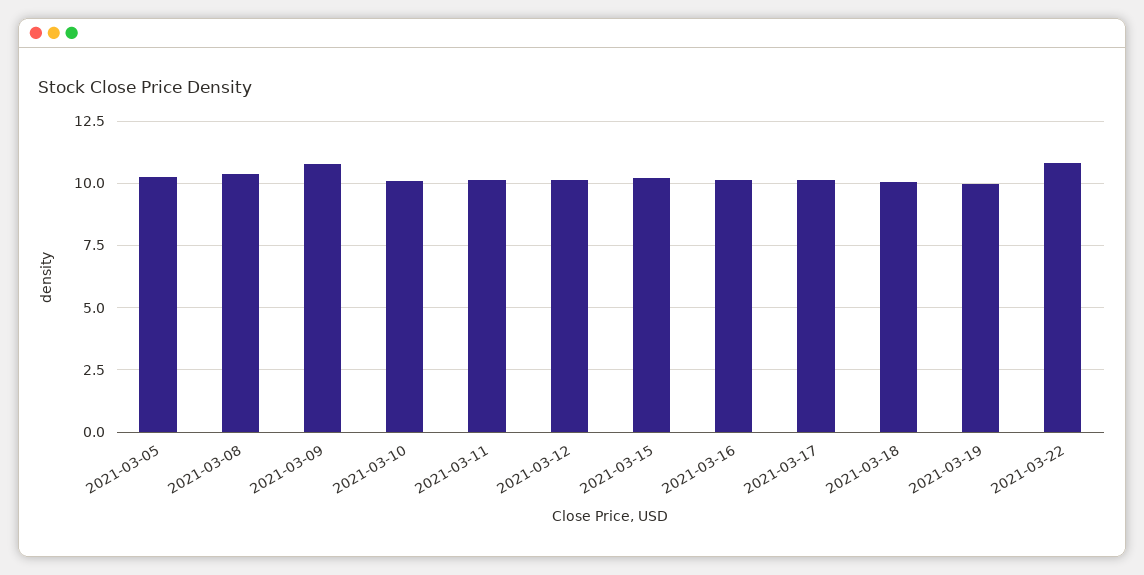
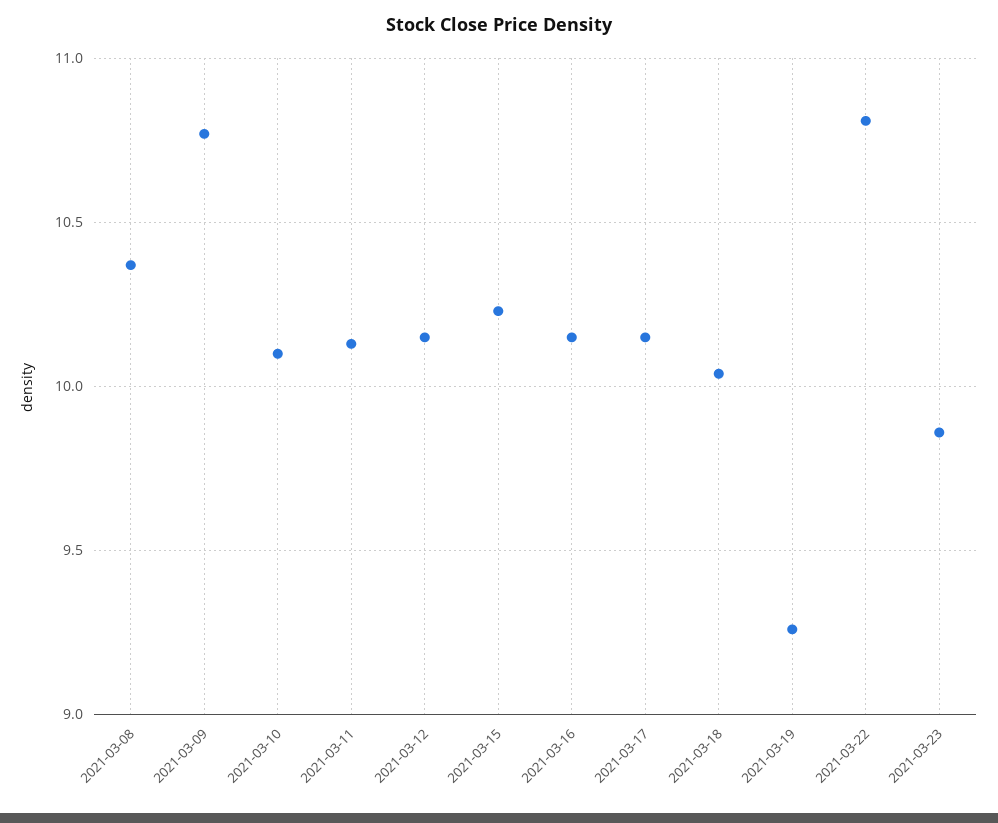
2021-03-05: 10.25 -> none
2021-03-19: 10 -> 9.25
2021-03-23: none -> 9.85

